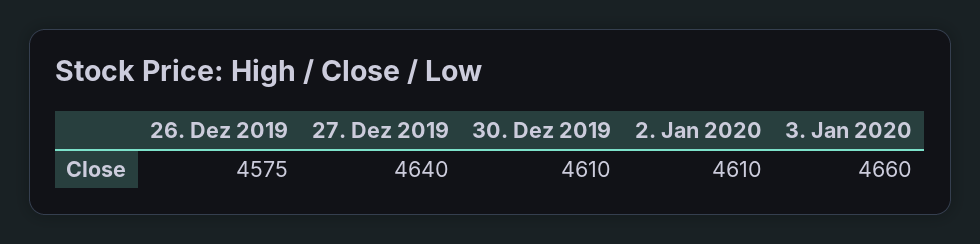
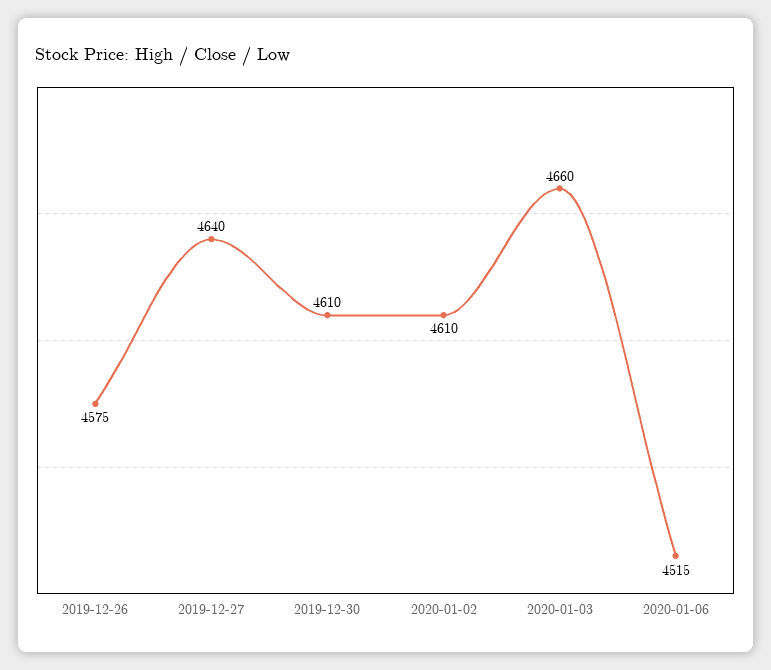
2020-01-06: none -> 4515

